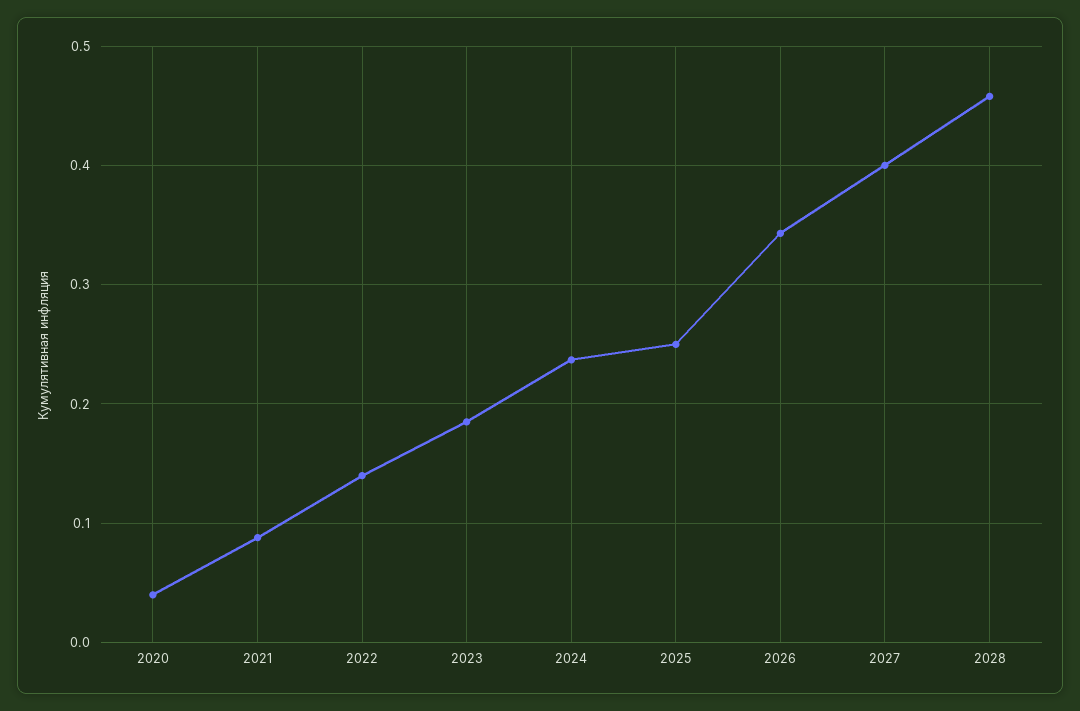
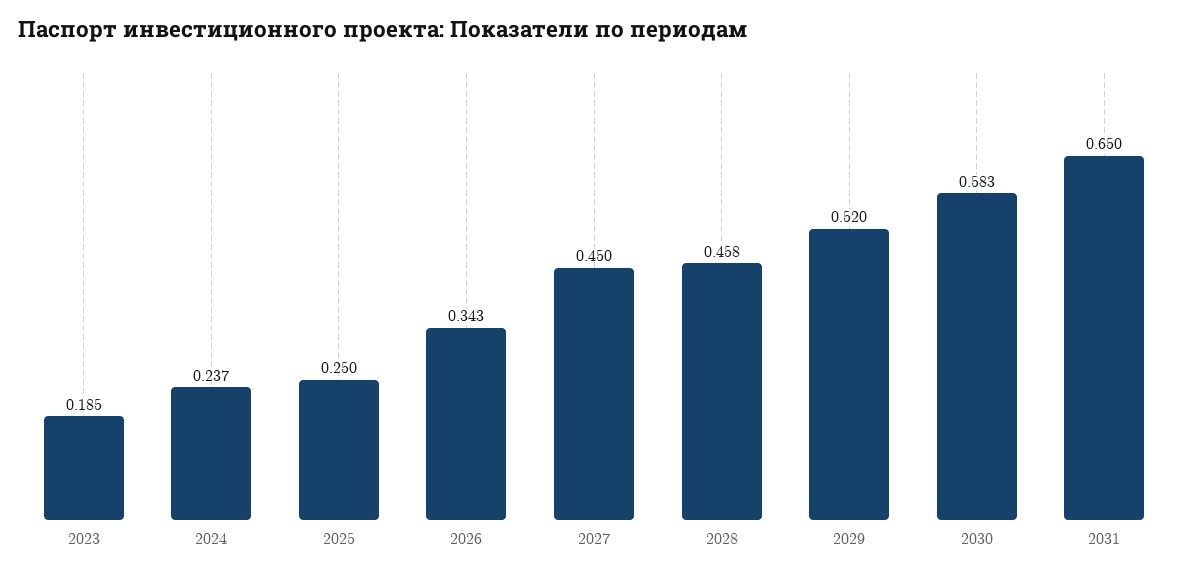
2020: 0.04 -> none
2021: 0.09 -> none
2022: 0.14 -> none
2027: 0.4 -> 0.45
2029: none -> 0.52
2030: none -> 0.583
2031: none -> 0.65

